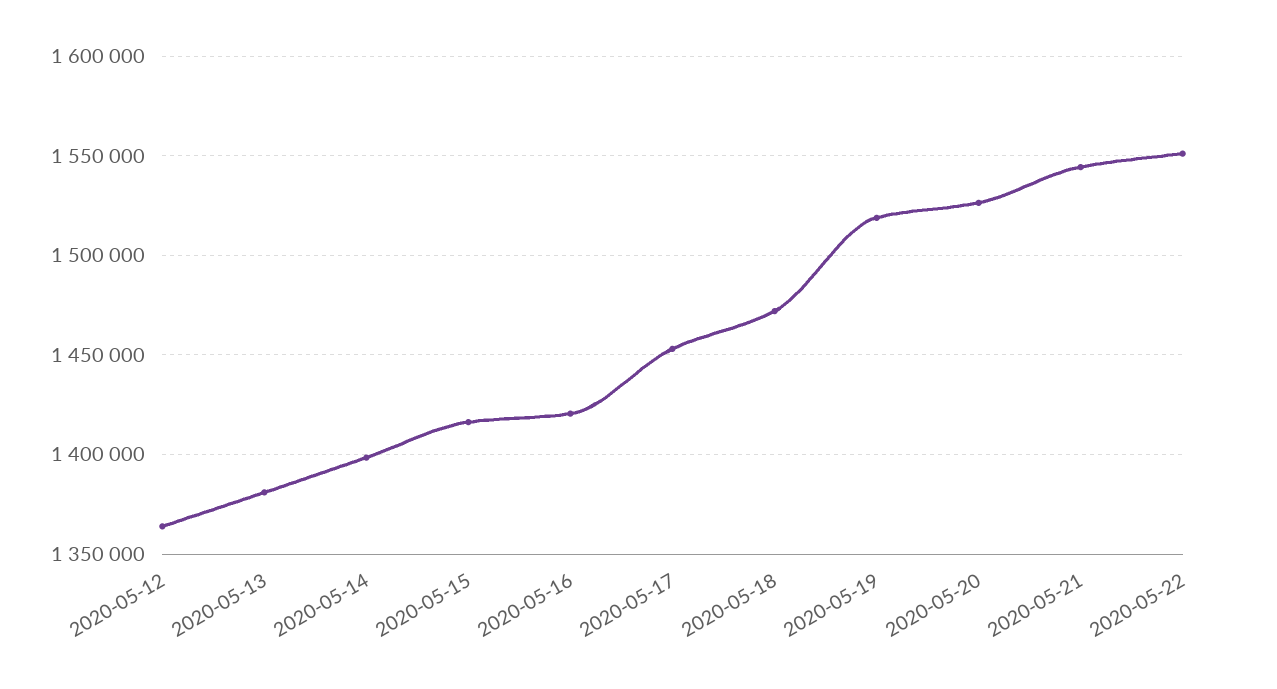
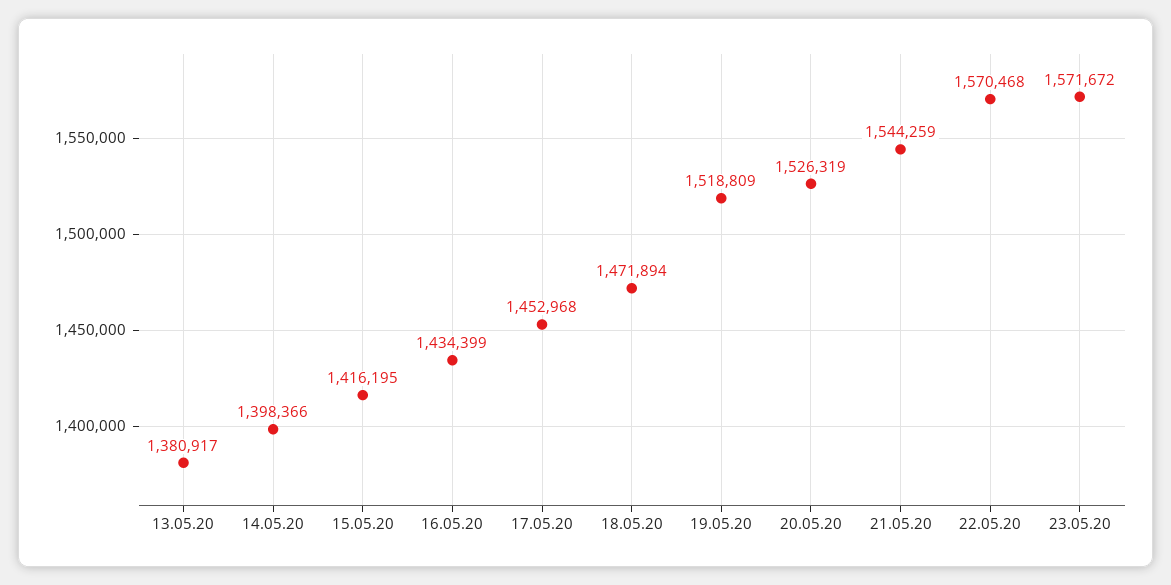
2020-05-12: 1365000 -> none
2020-05-16: 1420000 -> 1434399
2020-05-22: 1550000 -> 1570468
23.05.20: none -> 1571672

